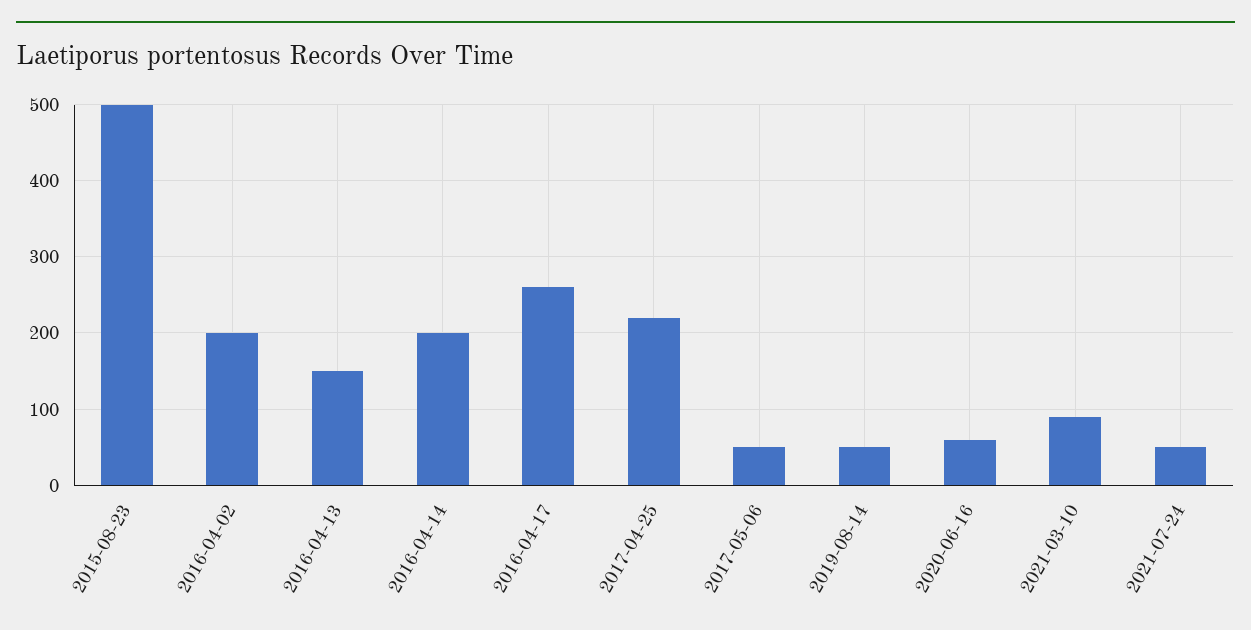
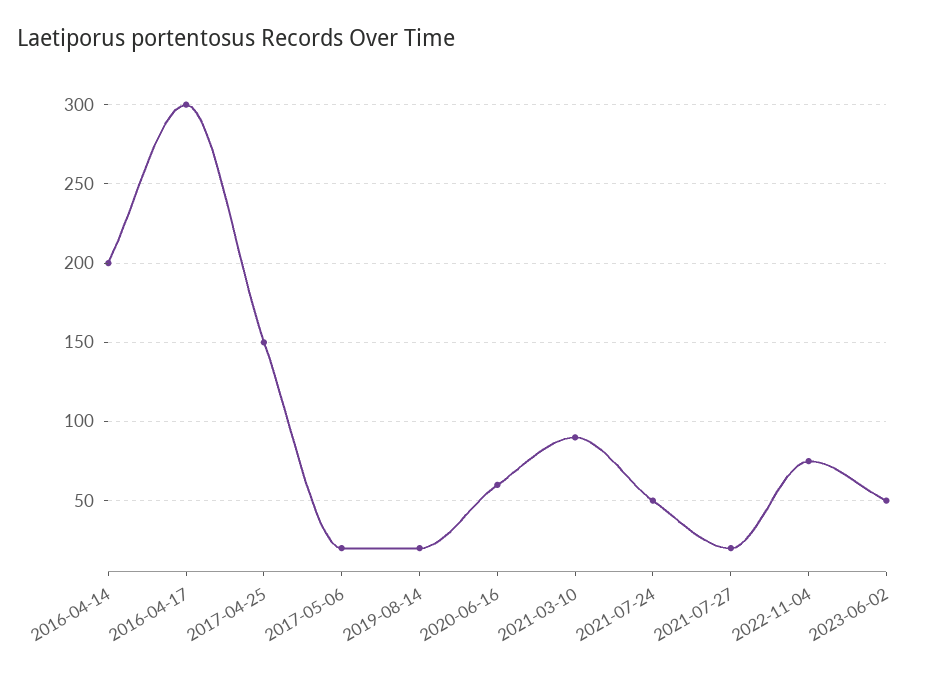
2015-08-23: 500 -> none
2016-04-02: 200 -> none
2016-04-13: 150 -> none
2016-04-17: 260 -> 300
2017-04-25: 220 -> 150
2017-05-06: 50 -> 20
2019-08-14: 50 -> 20
2021-07-27: none -> 20
2022-11-04: none -> 75
2023-06-02: none -> 50

